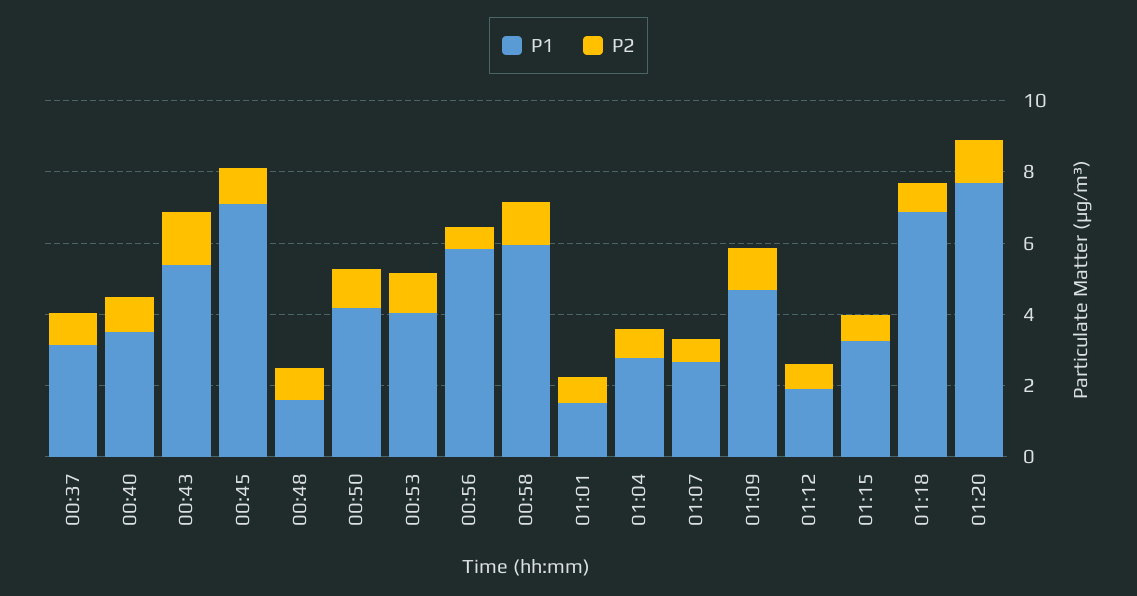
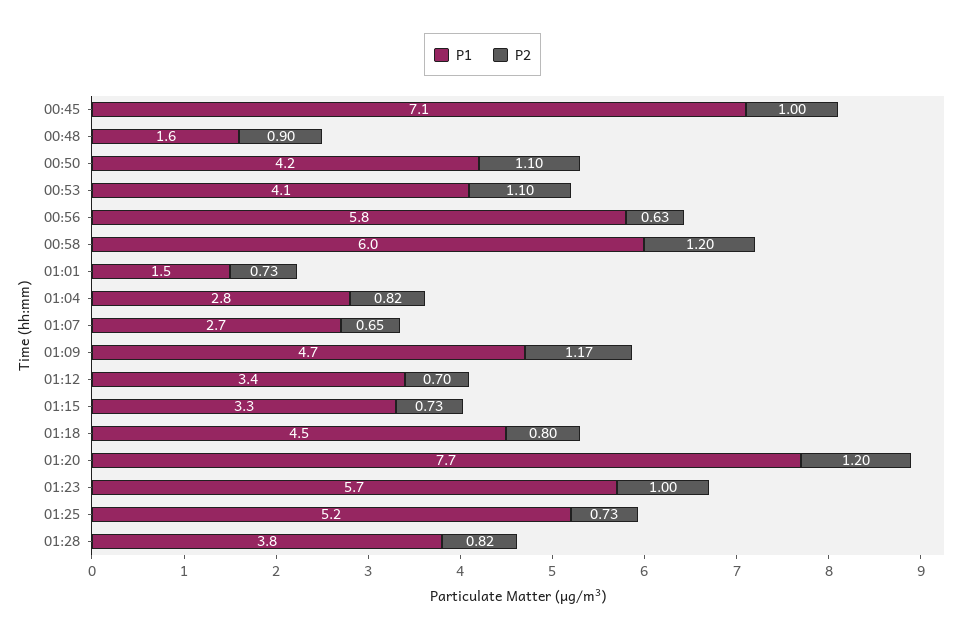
P1, 00:37: 3 -> none
P2, 00:37: 1 -> none
P1, 00:40: 3.5 -> none
P2, 00:40: 1 -> none
P1, 00:43: 5.5 -> none
P2, 00:43: 1.5 -> none
P1, 01:12: 2 -> 3.4
P1, 01:18: 7 -> 4.5
P1, 01:23: none -> 5.7
P2, 01:23: none -> 1
P1, 01:25: none -> 5.2
P2, 01:25: none -> 0.73
P1, 01:28: none -> 3.8
P2, 01:28: none -> 0.82

